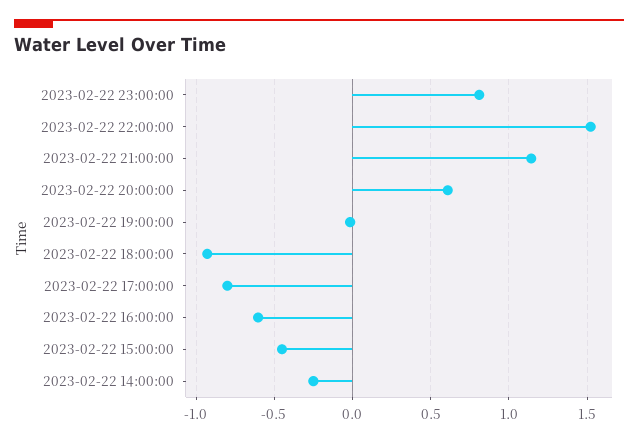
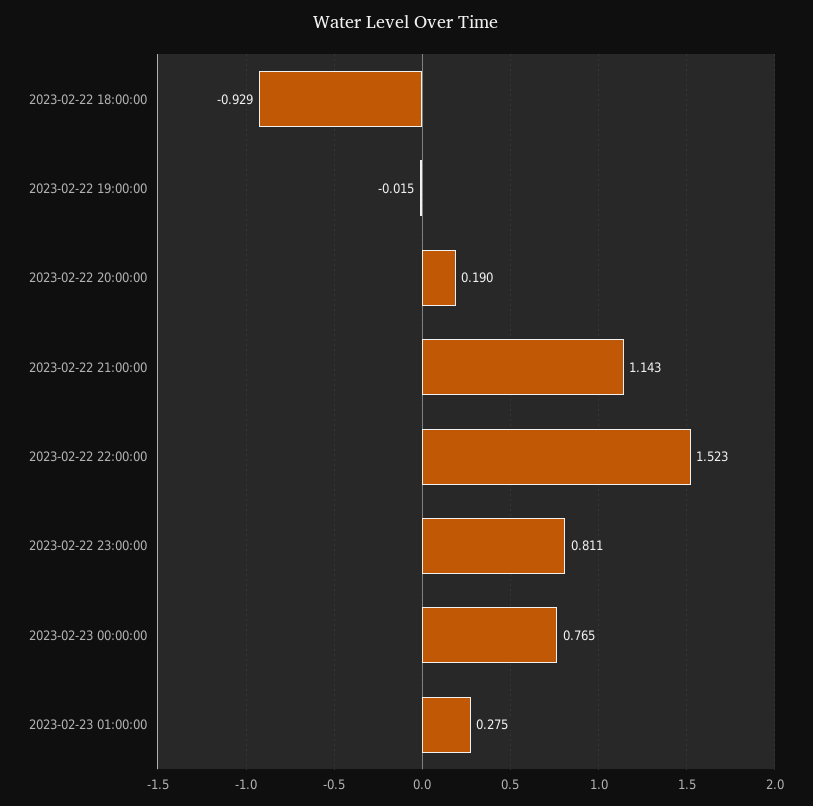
2023-02-22 20:00:00: 0.6 -> 0.19
2023-02-22 17:00:00: -0.8 -> none
2023-02-22 16:00:00: -0.6 -> none
2023-02-22 15:00:00: -0.45 -> none
2023-02-22 14:00:00: -0.25 -> none
2023-02-23 00:00:00: none -> 0.765
2023-02-23 01:00:00: none -> 0.275

